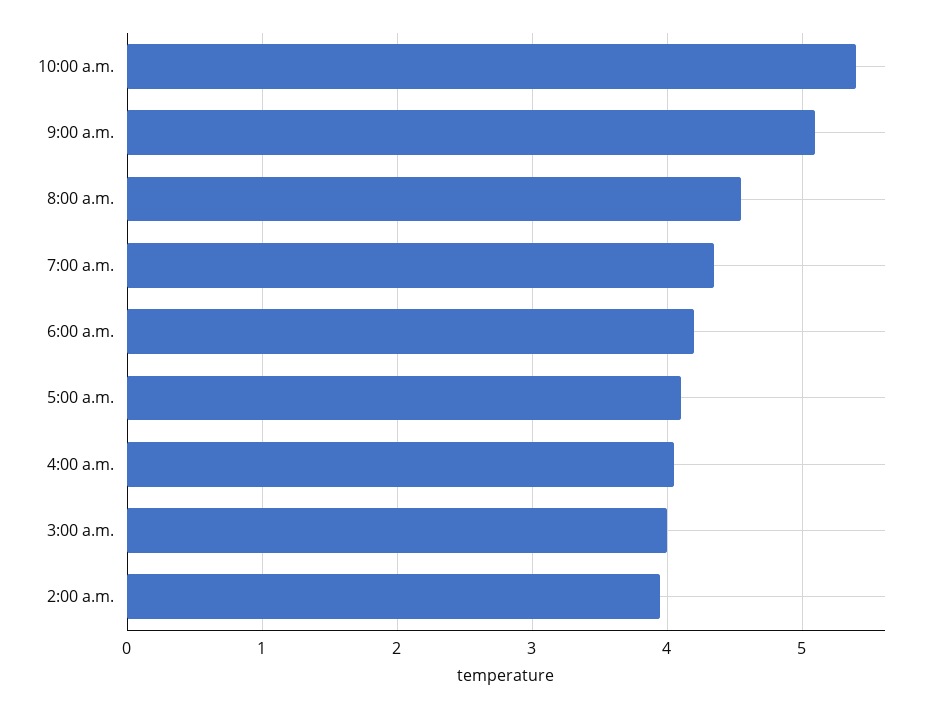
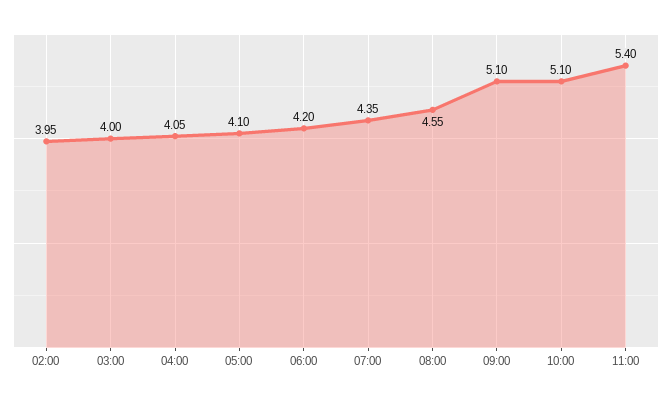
10:00 a.m.: 5.4 -> 5.1
11:00: none -> 5.4

